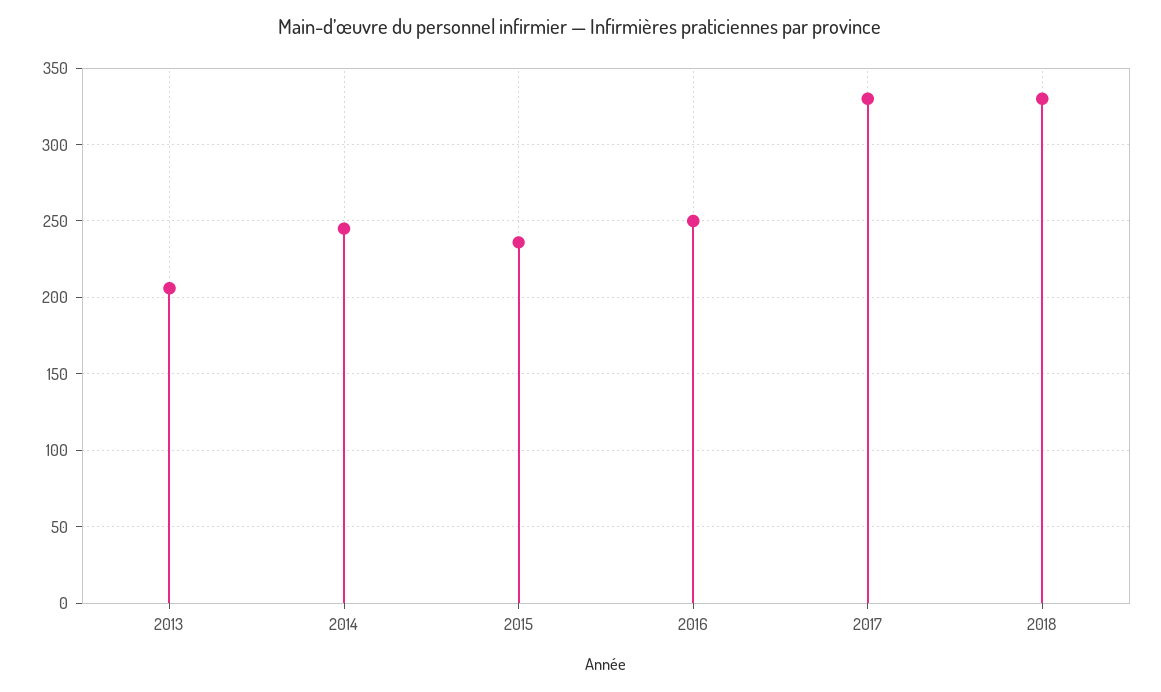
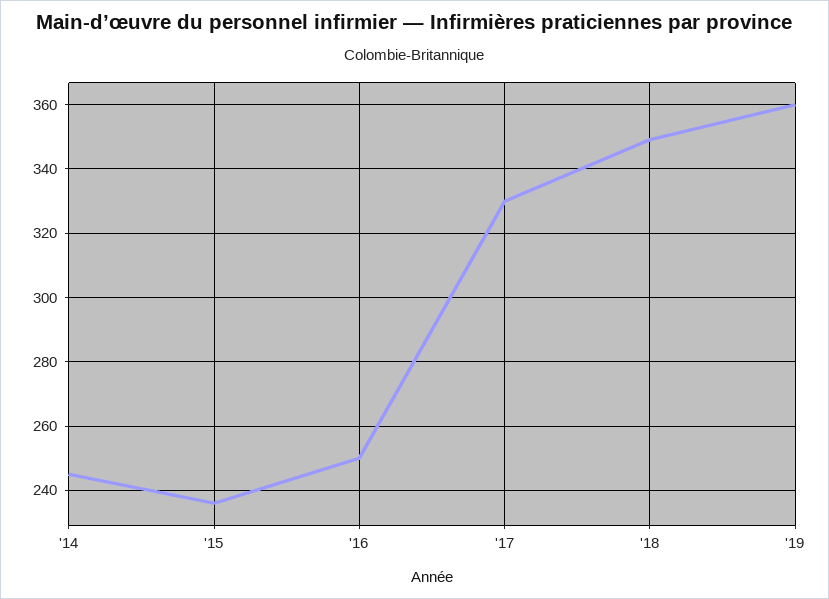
2013: 205 -> none
2018: 330 -> 350
'19: none -> 360

